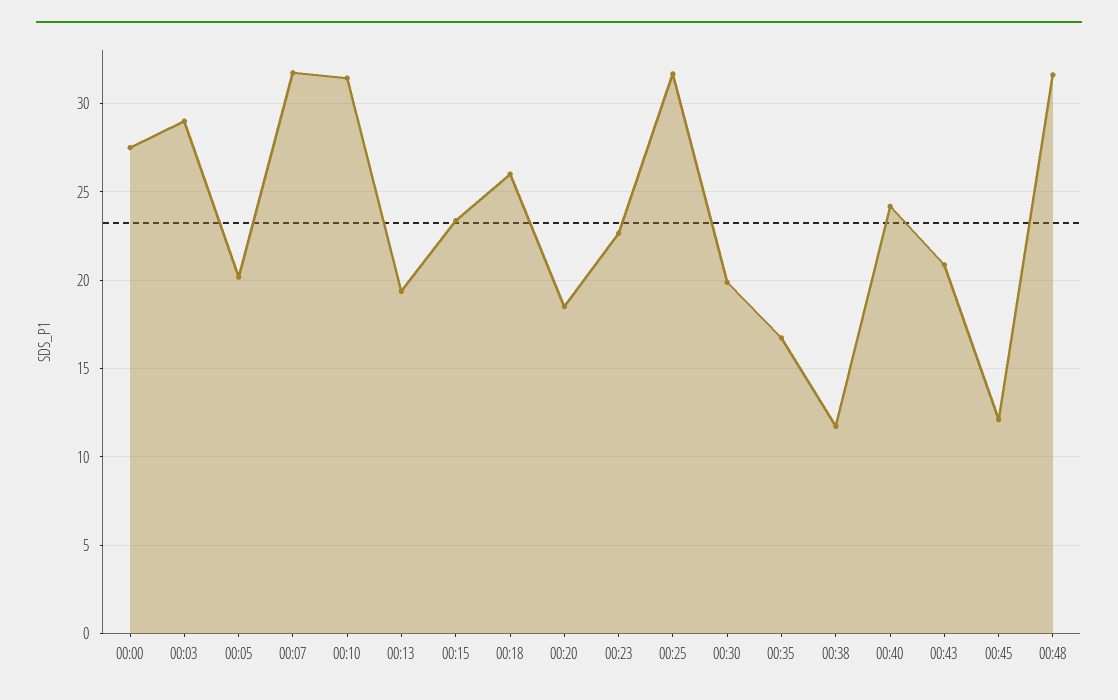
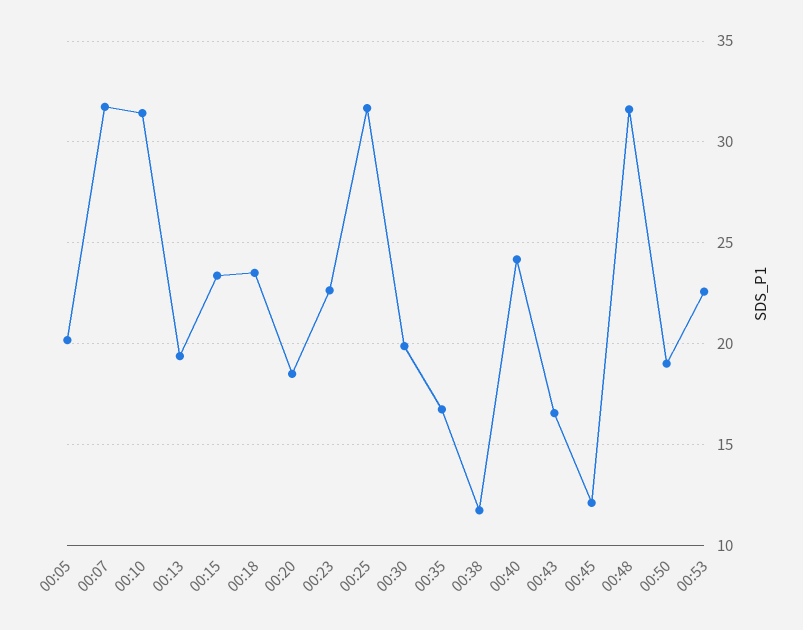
00:00: 27.5 -> none
00:03: 29 -> none
00:18: 26 -> 23.5
00:43: 21 -> 16.5
00:50: none -> 19
00:53: none -> 22.5

